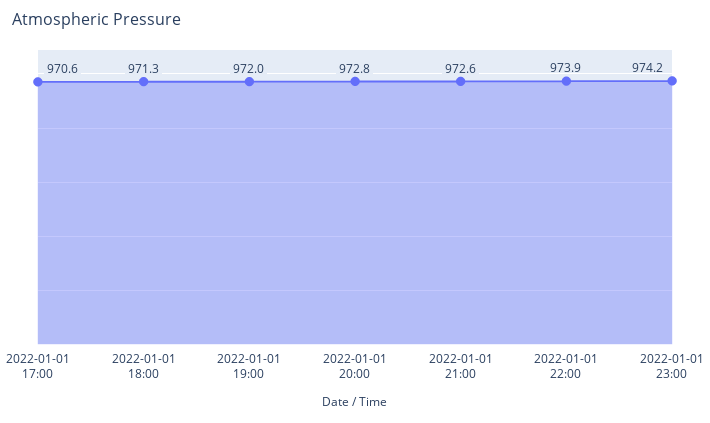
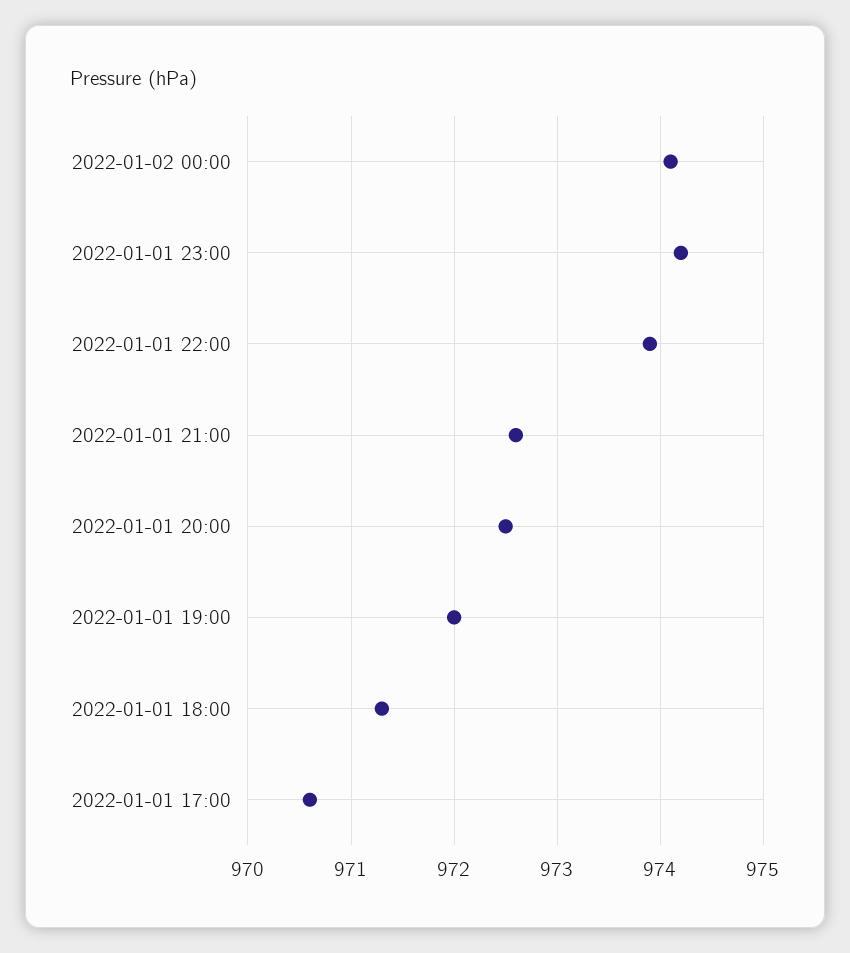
2022-01-01 20:00: 972.8 -> 972.5
2022-01-02 00:00: none -> 974.1

